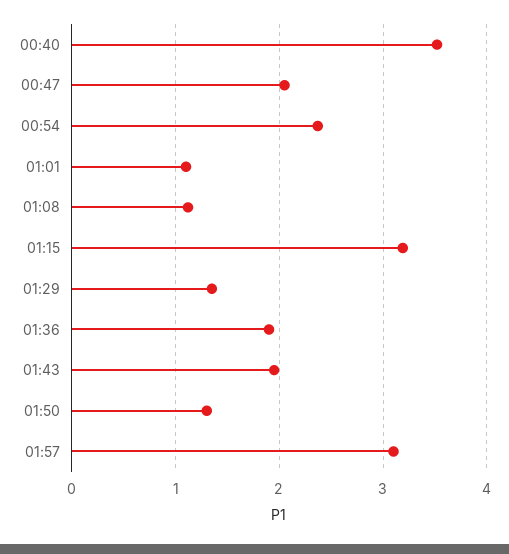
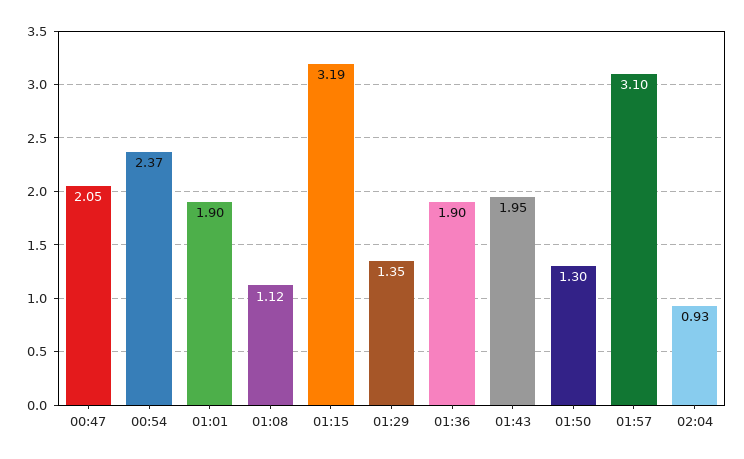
00:40: 3.5 -> none
01:01: 1.1 -> 1.9
02:04: none -> 0.93

